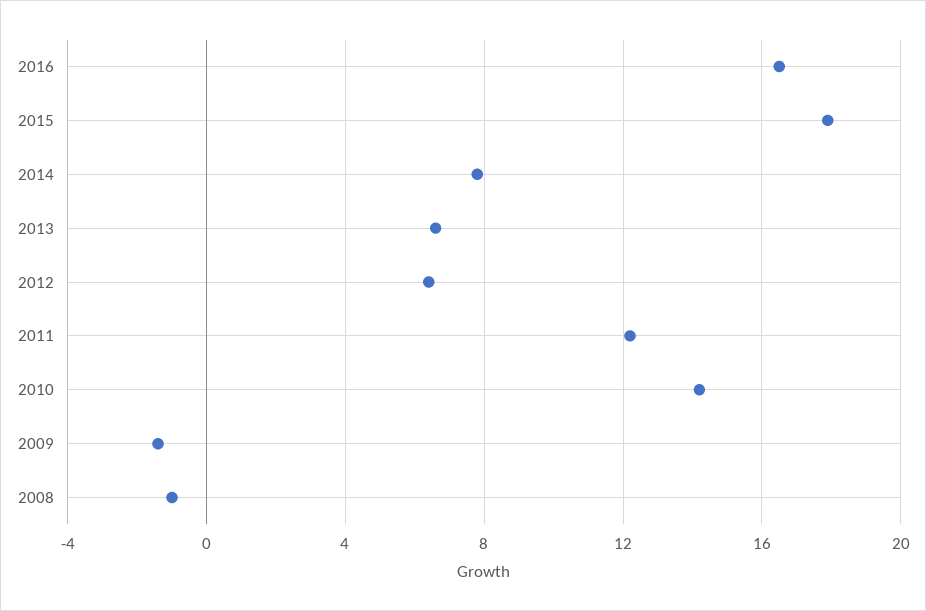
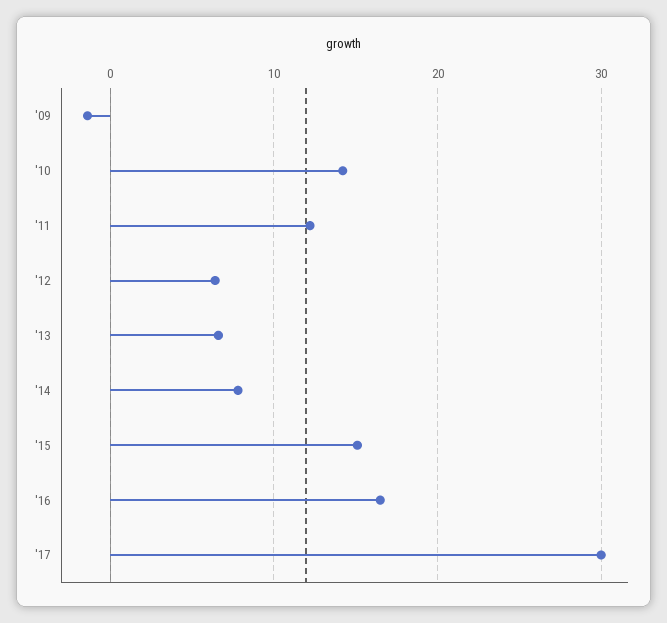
2015: 18 -> 15
2008: -1 -> none
'17: none -> 30

